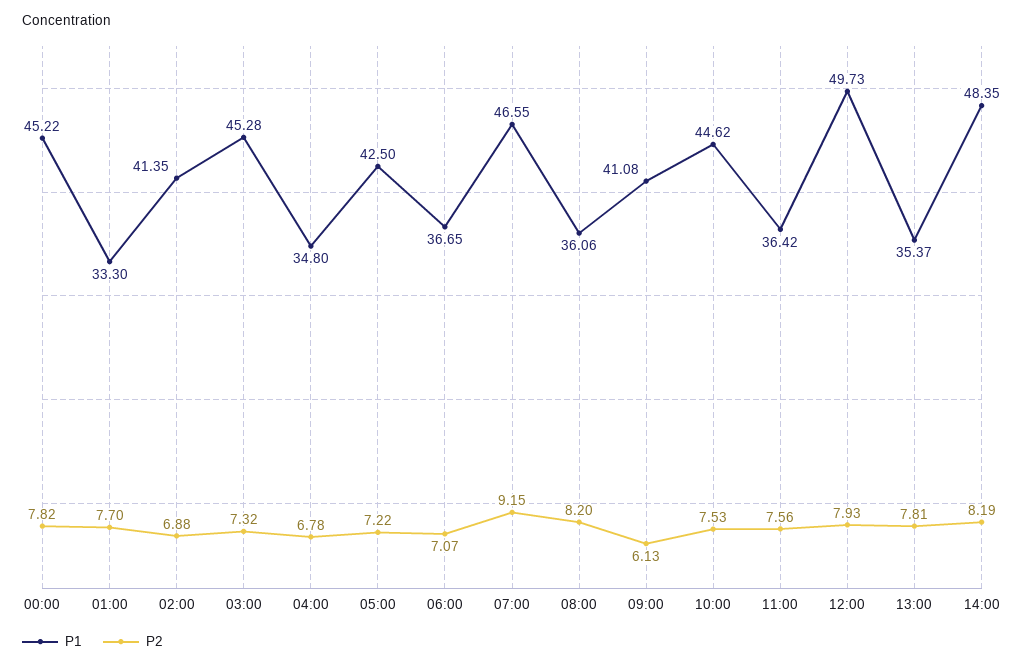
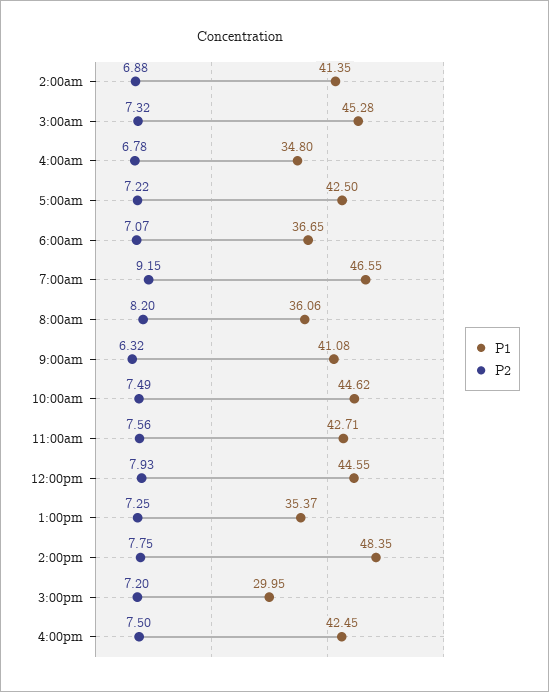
P1, 00:00: 45.22 -> none
P2, 00:00: 7.82 -> none
P1, 01:00: 33.3 -> none
P2, 01:00: 7.7 -> none
P2, 09:00: 6.13 -> 6.32
P2, 10:00: 7.53 -> 7.49
P1, 11:00: 36.42 -> 42.71
P1, 12:00: 49.73 -> 44.55
P2, 13:00: 7.81 -> 7.25
P2, 14:00: 8.19 -> 7.75
P1, 3:00pm: none -> 29.95
P2, 3:00pm: none -> 7.2
P1, 4:00pm: none -> 42.45
P2, 4:00pm: none -> 7.5

